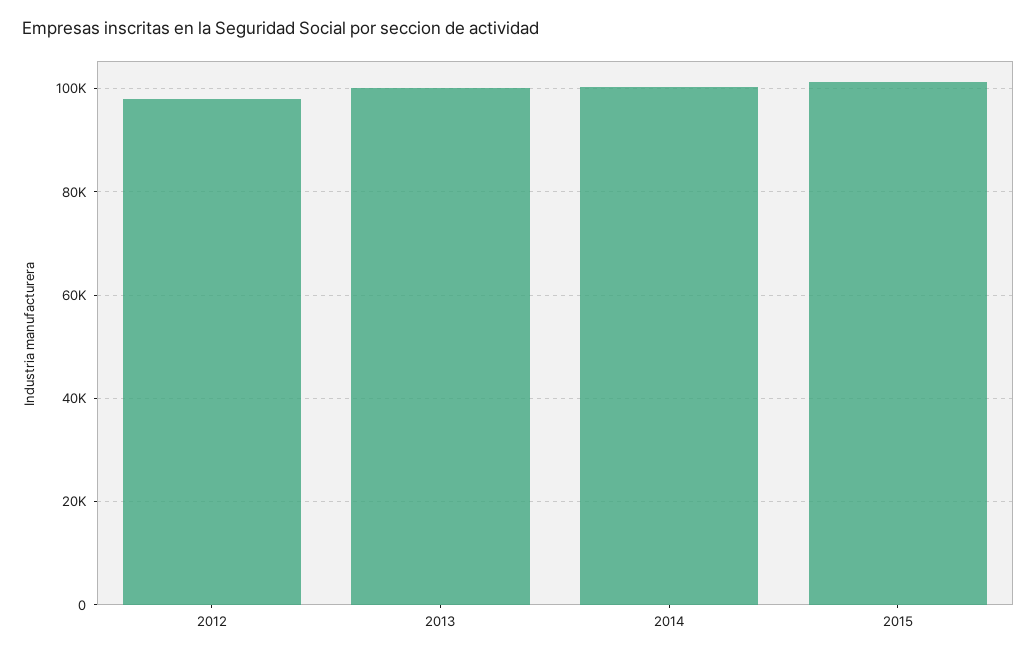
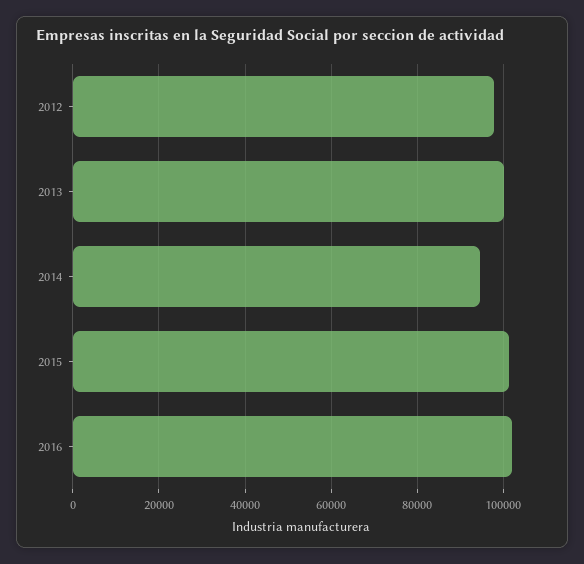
2014: 100000 -> 94000
2016: none -> 102000

